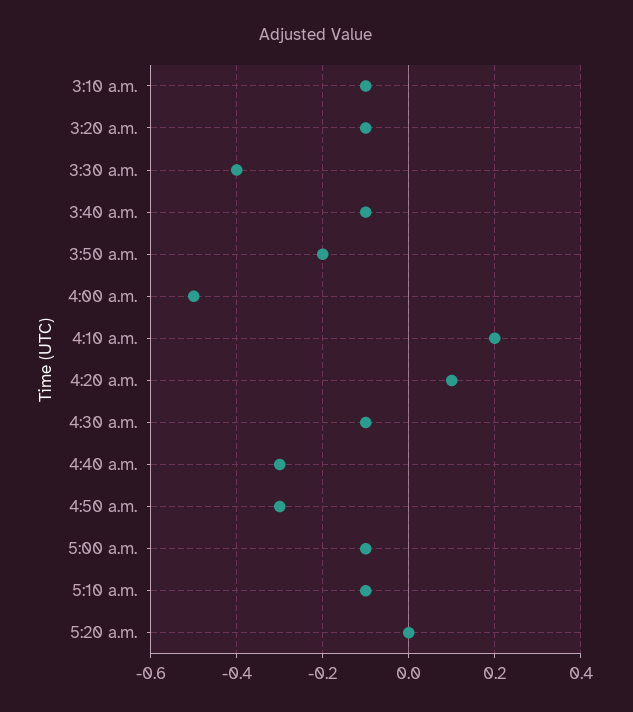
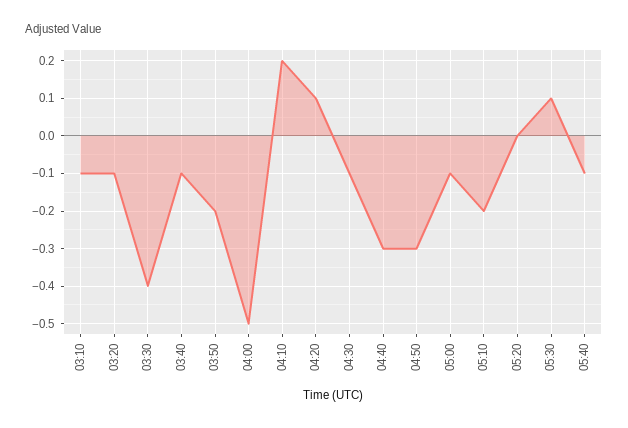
5:10 a.m.: -0.1 -> -0.2
05:30: none -> 0.1
05:40: none -> -0.1

